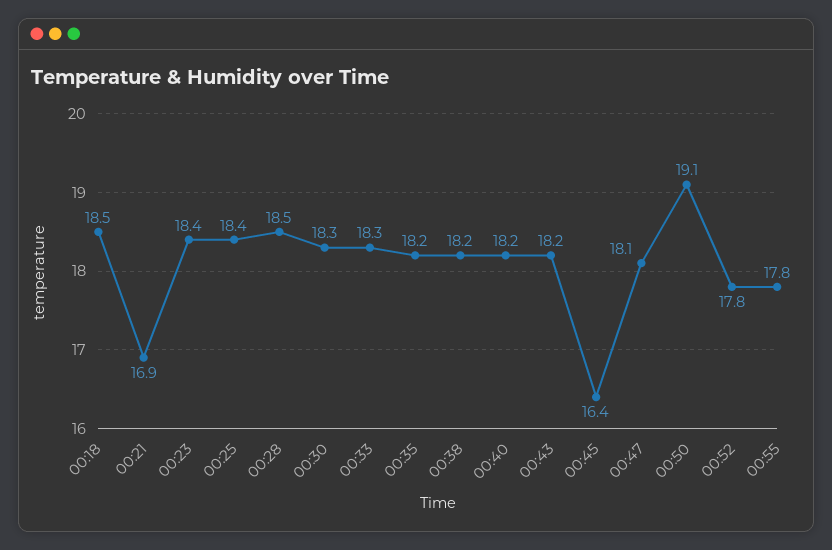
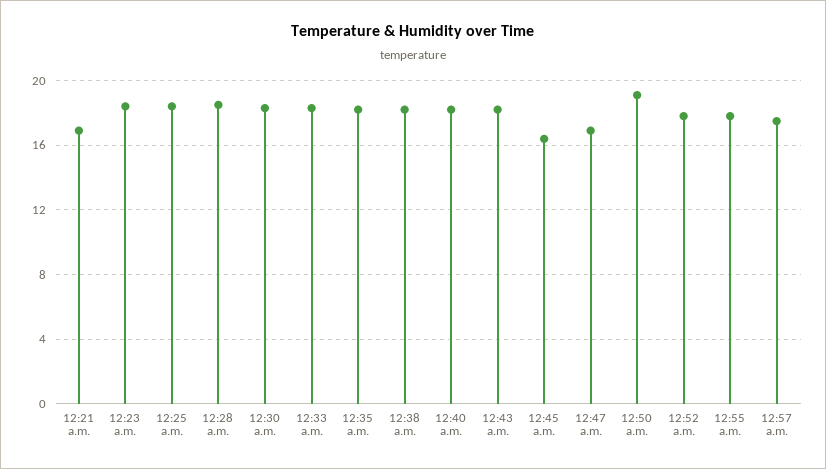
00:18: 18.5 -> none
00:47: 18.1 -> 17
12:57 a.m.: none -> 17.5

